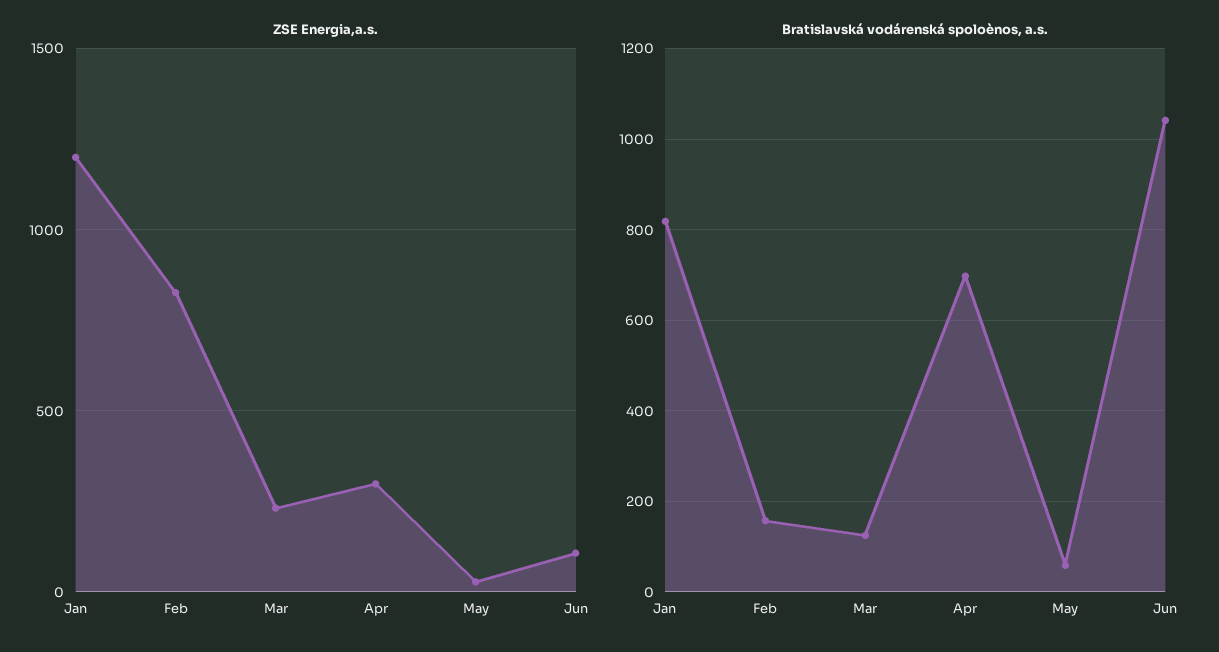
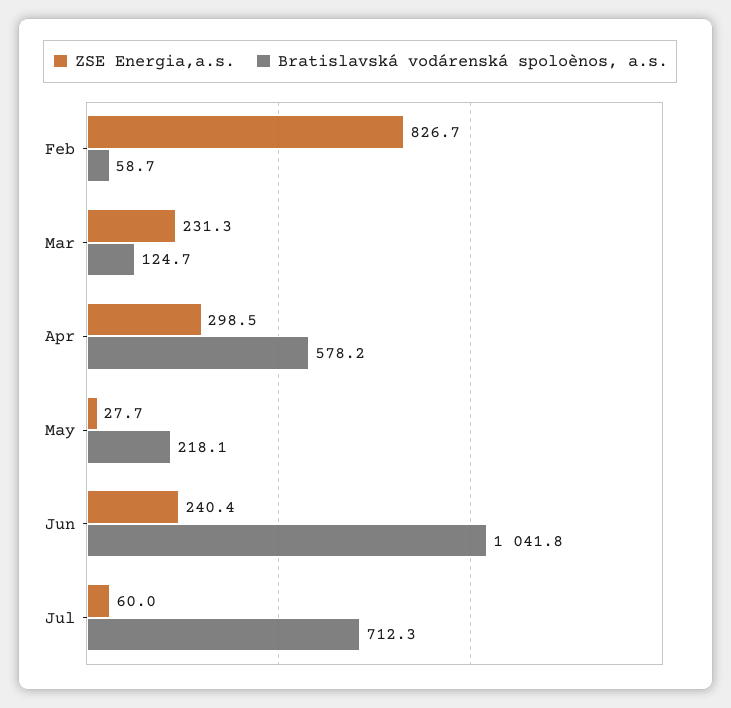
ZSE Energia,a.s., Jan: 1200 -> none
ZSE Energia,a.s., Jun: 100 -> 240.4
Bratislavská vodárenská spoloènos, a.s., Jan: 820 -> none
Bratislavská vodárenská spoloènos, a.s., Feb: 160 -> 58.7
Bratislavská vodárenská spoloènos, a.s., Apr: 700 -> 578.2
Bratislavská vodárenská spoloènos, a.s., May: 60 -> 218.1
ZSE Energia,a.s., Jul: none -> 60
Bratislavská vodárenská spoloènos, a.s., Jul: none -> 712.3

